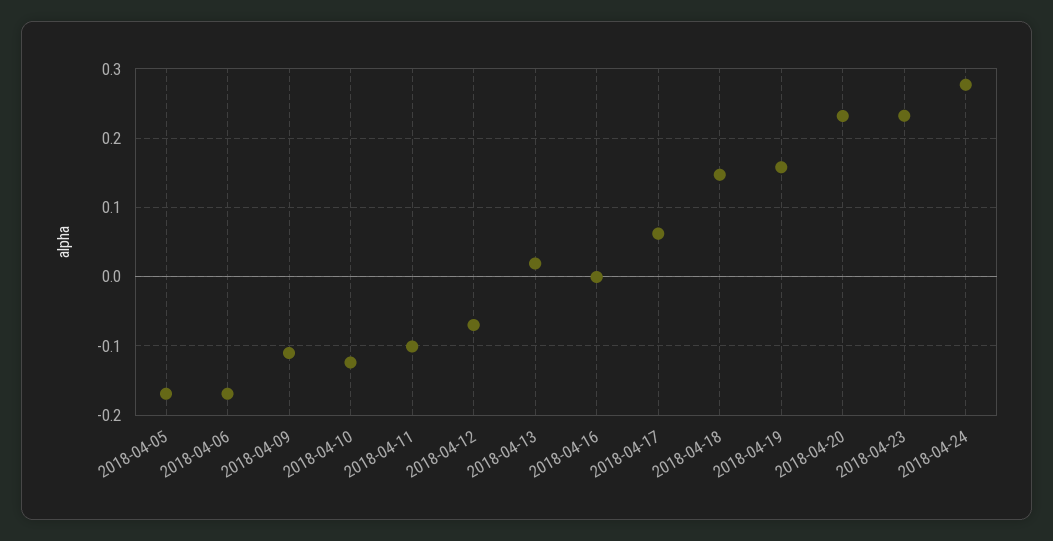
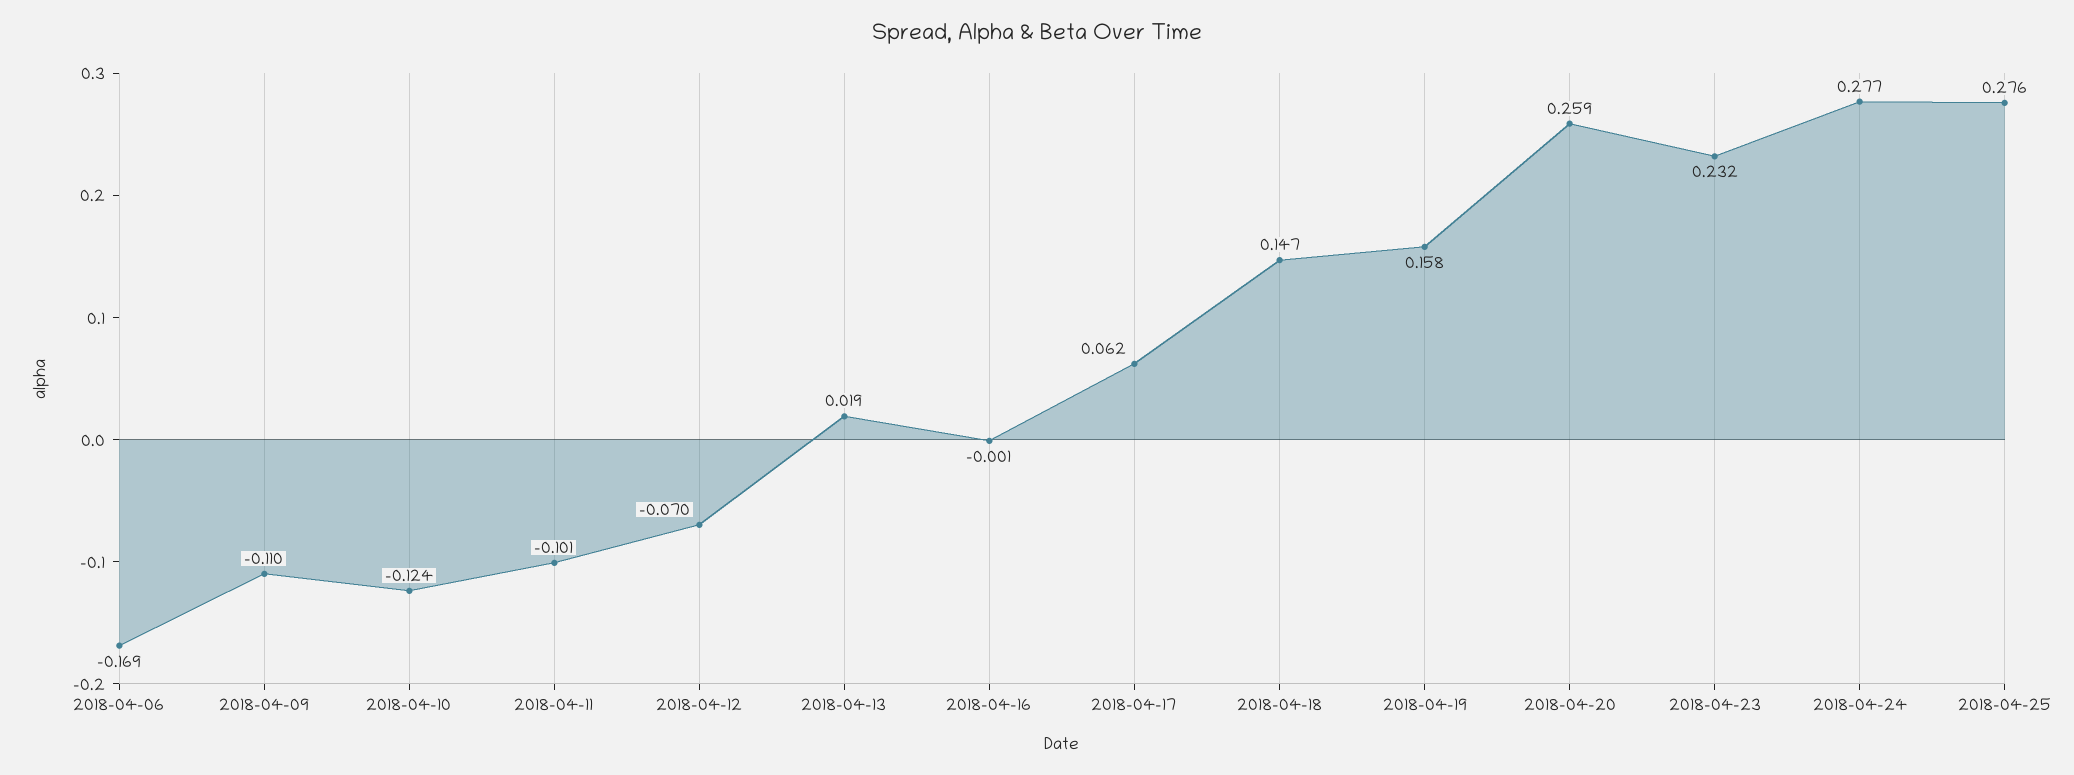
2018-04-05: -0.17 -> none
2018-04-20: 0.23 -> 0.259
2018-04-25: none -> 0.276

